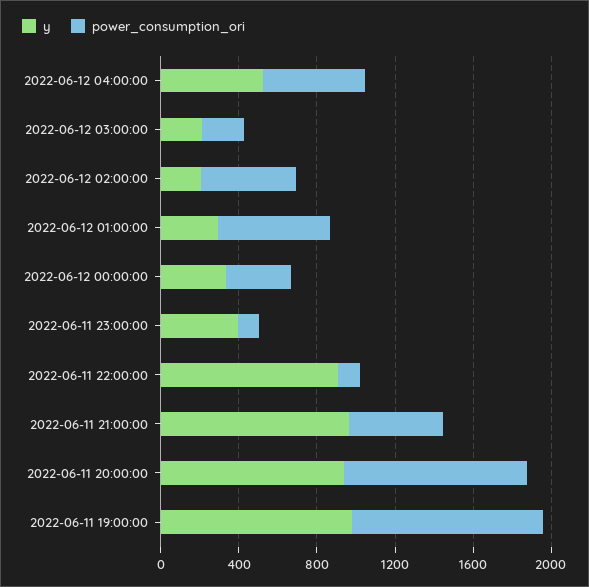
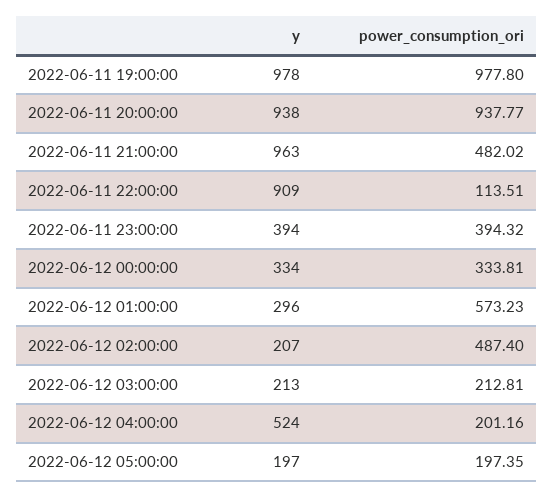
power_consumption_ori, 2022-06-12 04:00:00: 500 -> 201.16
power_consumption_ori, 2022-06-11 23:00:00: 100 -> 394.32
y, 2022-06-12 05:00:00: none -> 197
power_consumption_ori, 2022-06-12 05:00:00: none -> 197.35

